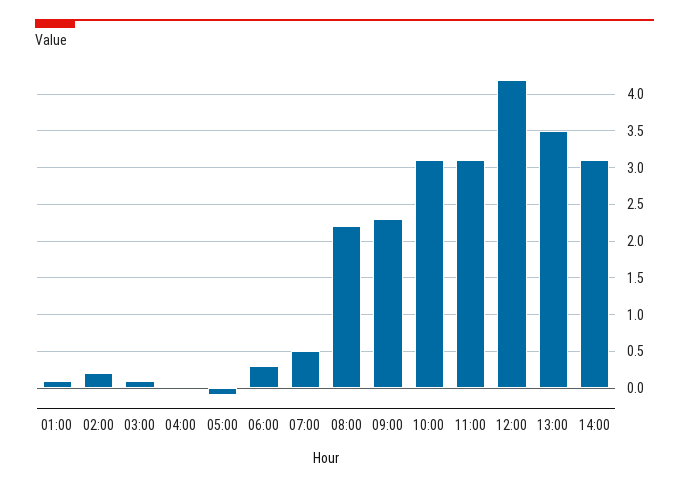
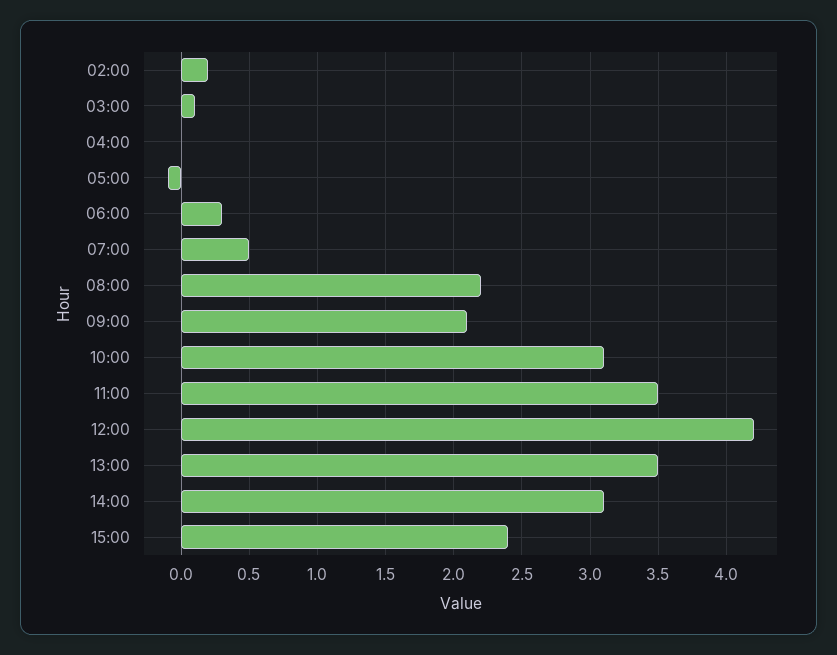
01:00: 0.1 -> none
09:00: 2.3 -> 2.1
11:00: 3.1 -> 3.5
15:00: none -> 2.4

